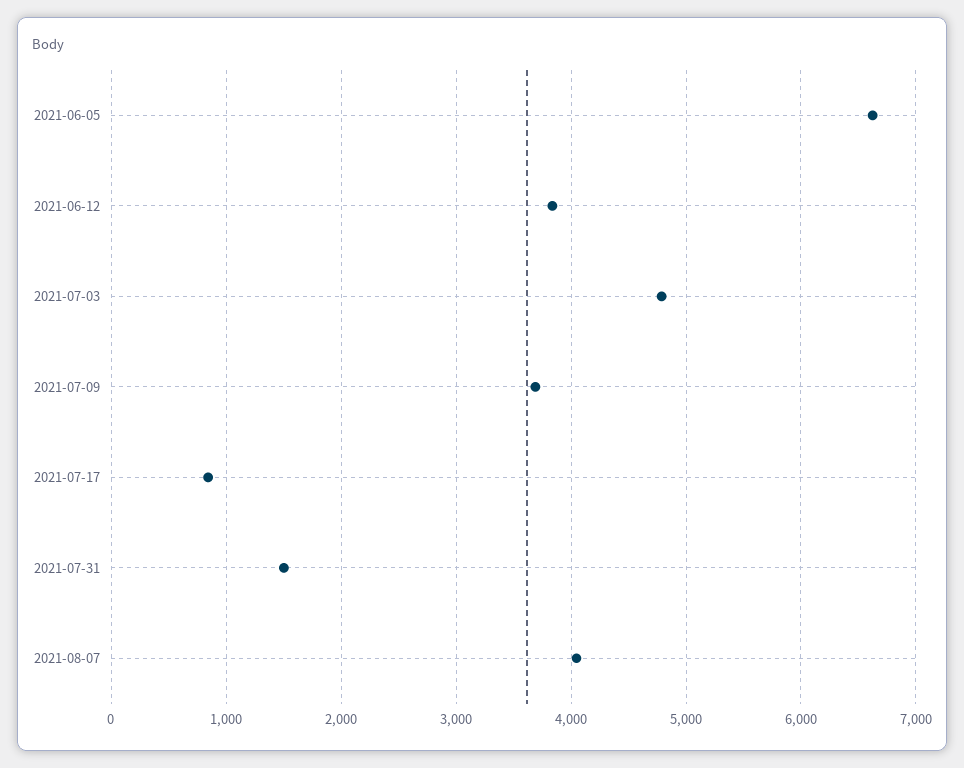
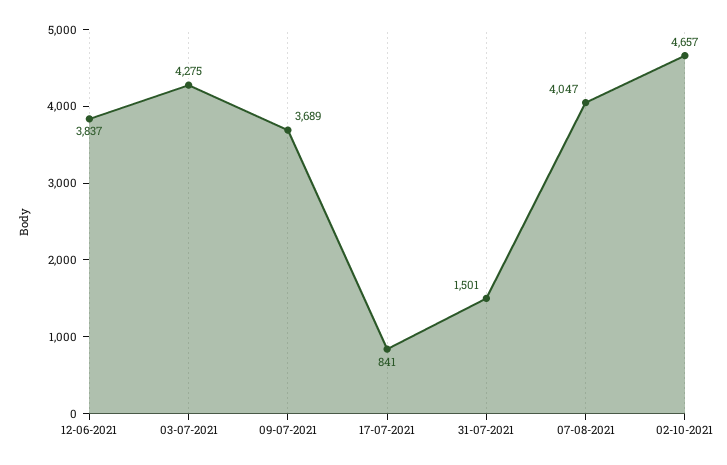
2021-06-05: 6600 -> none
2021-07-03: 4800 -> 4275
02-10-2021: none -> 4657

